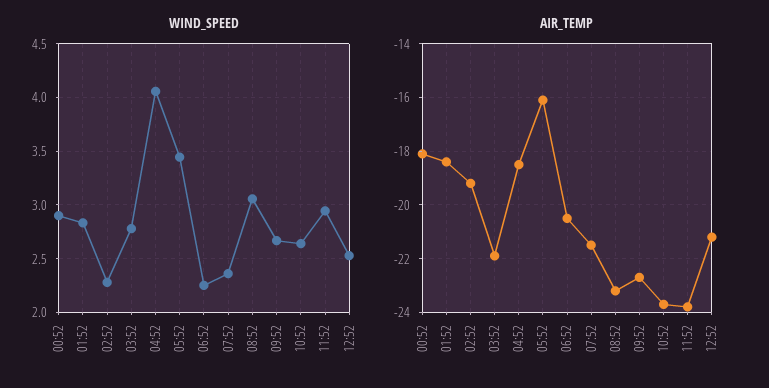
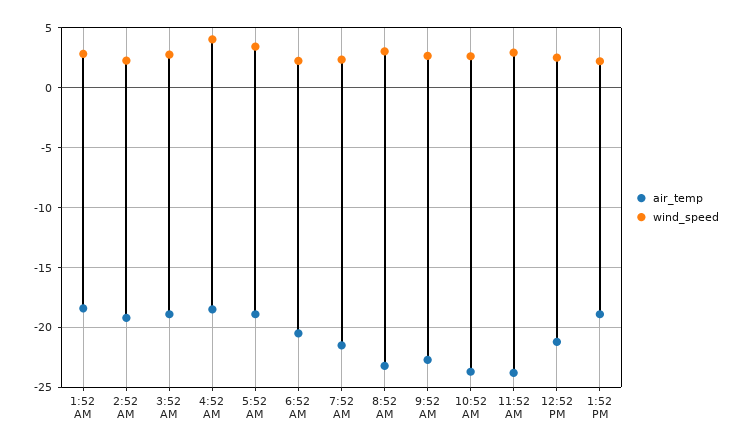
WIND_SPEED, 00:52: 2.9 -> none
AIR_TEMP, 00:52: -18 -> none
AIR_TEMP, 03:52: -22 -> -19
AIR_TEMP, 05:52: -16 -> -19
AIR_TEMP, 1:52 PM: none -> -19
WIND_SPEED, 1:52 PM: none -> 2

